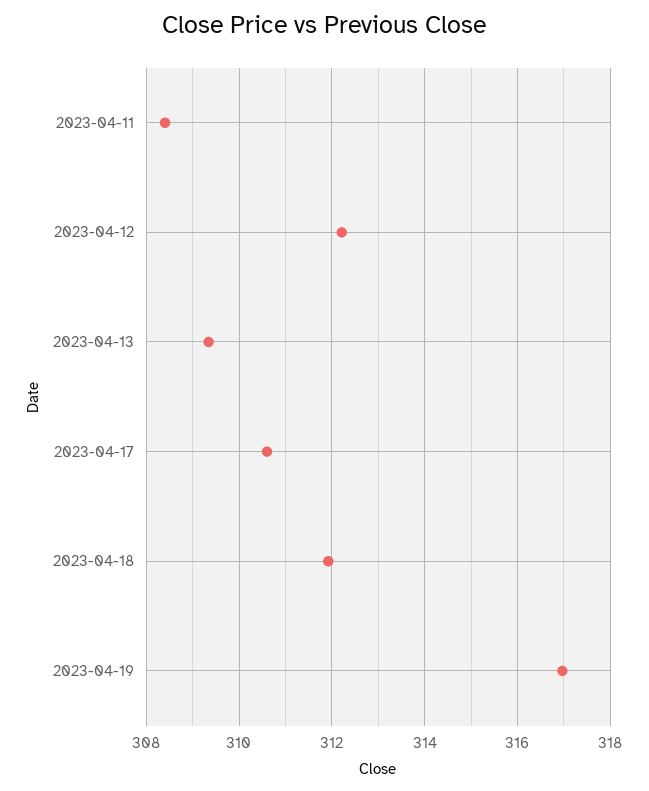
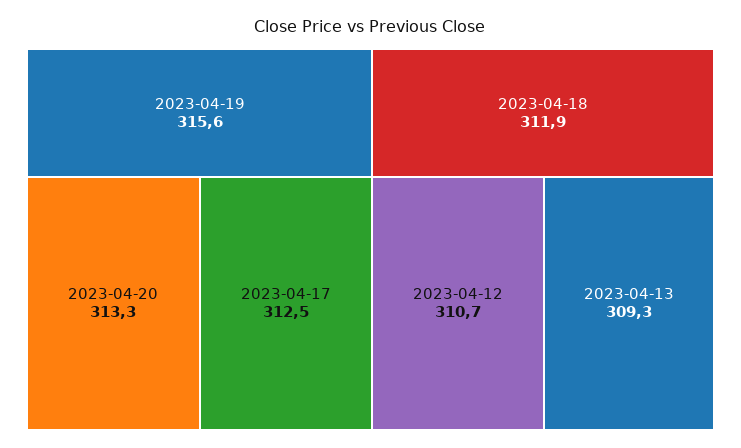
2023-04-11: 308.4 -> none
2023-04-12: 312.2 -> 310.7
2023-04-17: 310.6 -> 312.5
2023-04-19: 317 -> 315.6
2023-04-20: none -> 313.3

